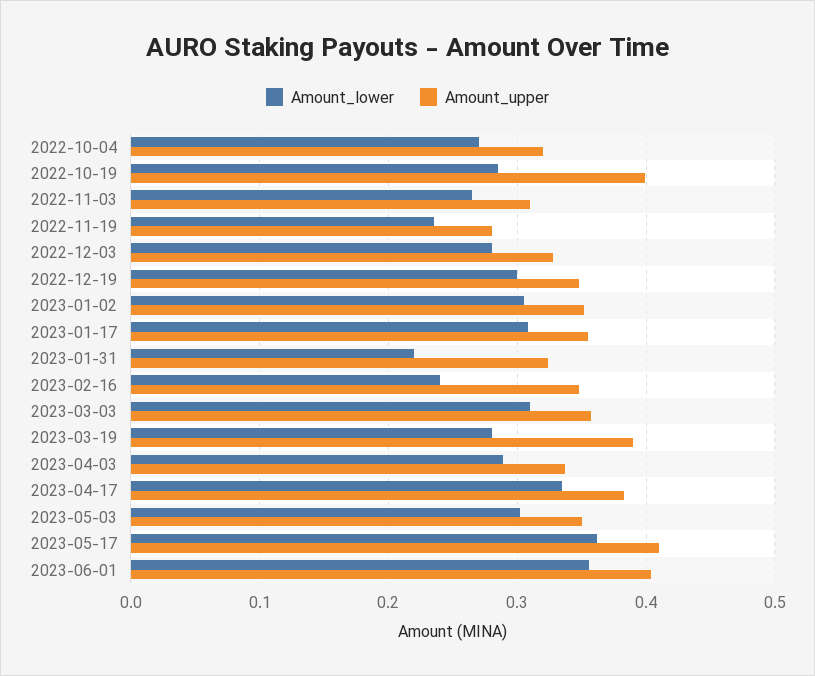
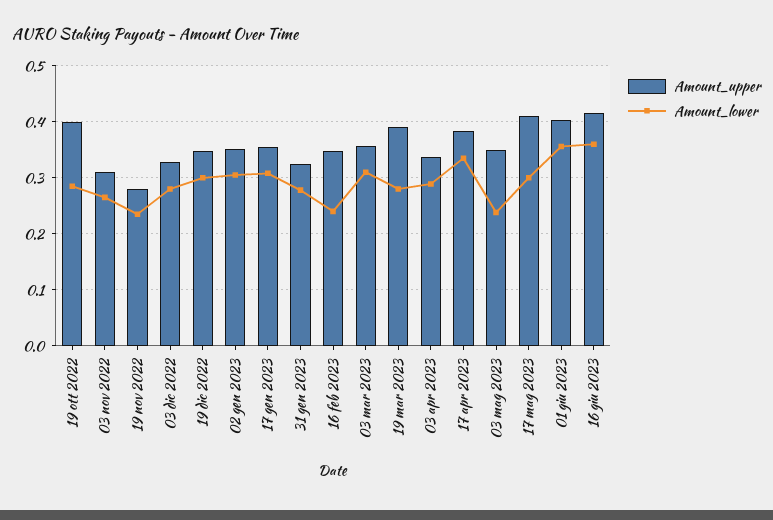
Amount_lower, 2022-10-04: 0.27 -> none
Amount_upper, 2022-10-04: 0.32 -> none
Amount_lower, 2023-01-31: 0.22 -> 0.28
Amount_lower, 2023-05-03: 0.3 -> 0.24
Amount_lower, 2023-05-17: 0.36 -> 0.3
Amount_upper, 16 giu 2023: none -> 0.42
Amount_lower, 16 giu 2023: none -> 0.36

